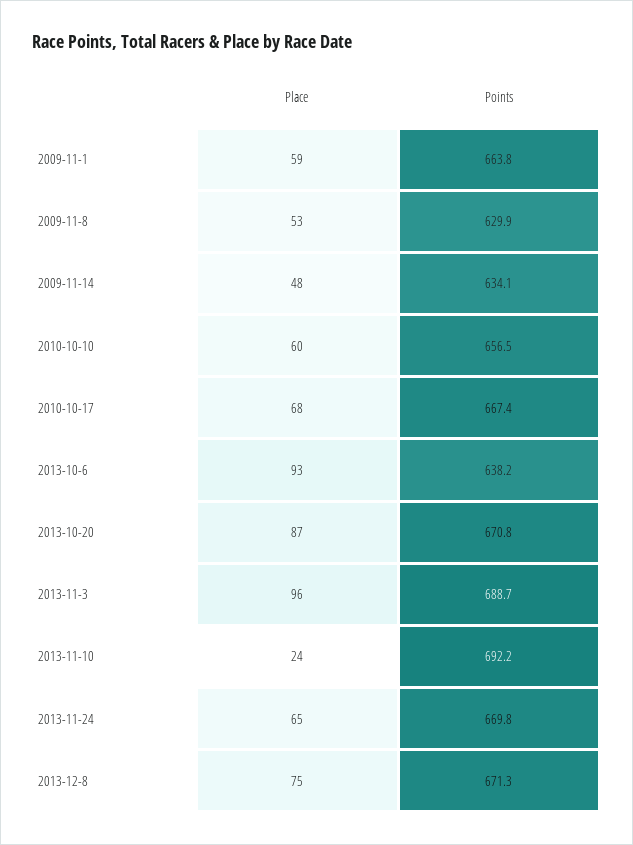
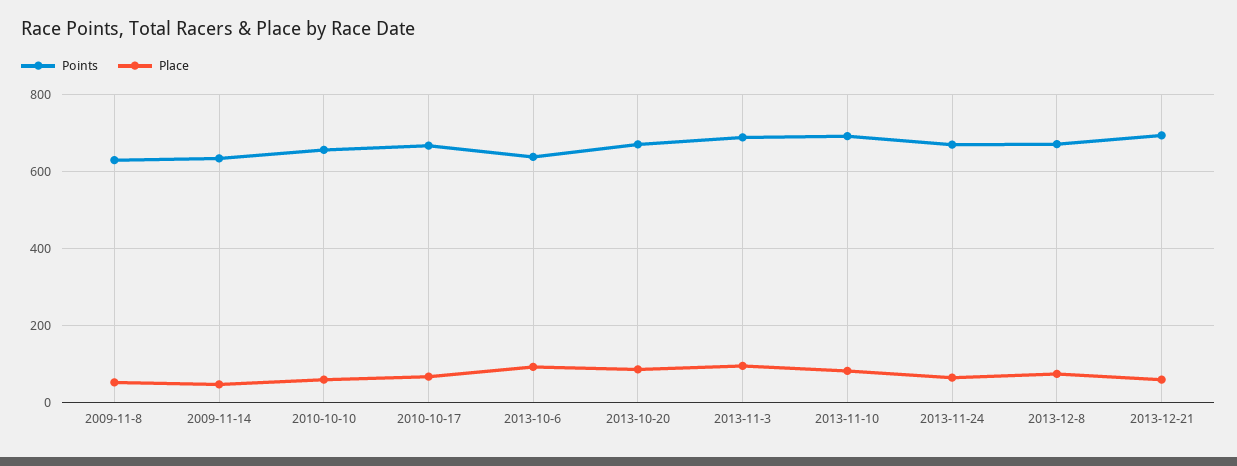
Place, 2009-11-1: 59 -> none
Points, 2009-11-1: 663.8 -> none
Place, 2013-11-10: 24 -> 80
Points, 2013-12-21: none -> 700
Place, 2013-12-21: none -> 60

